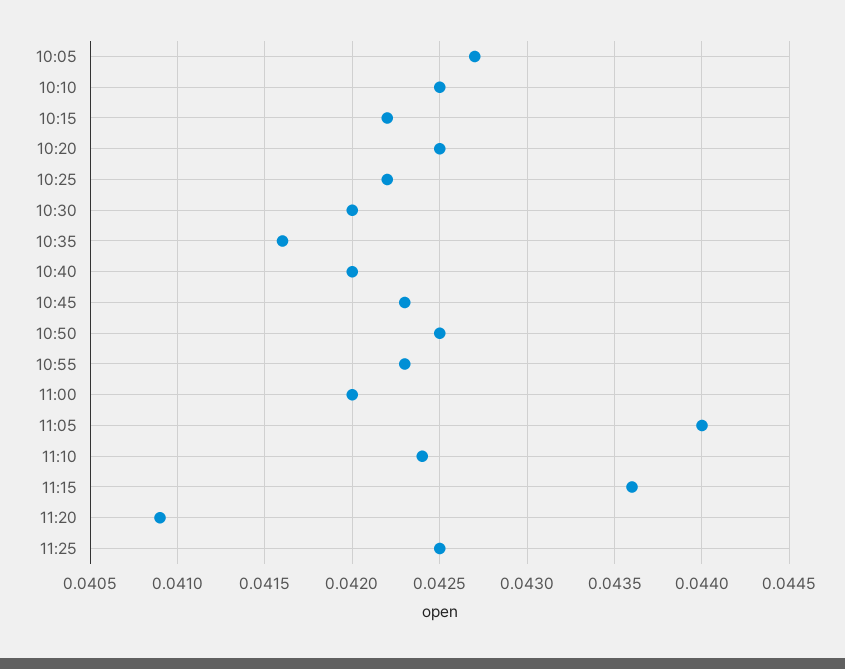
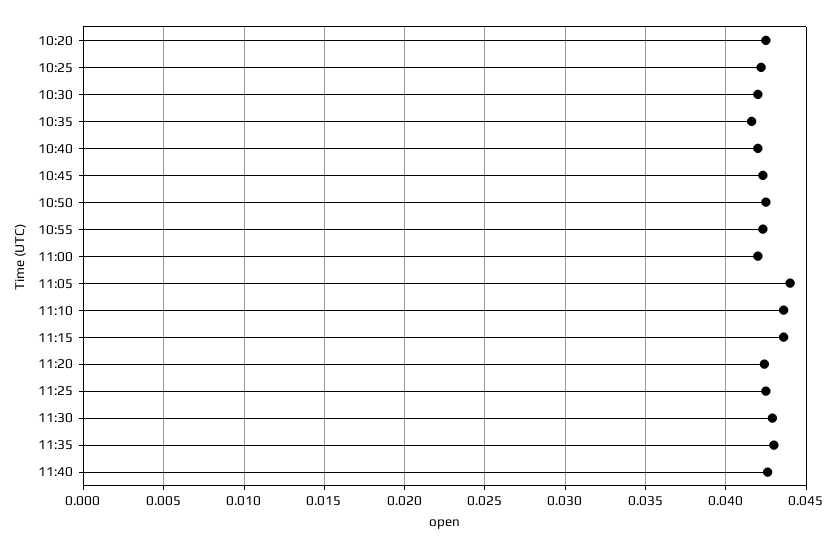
10:05: 0.0427 -> none
10:10: 0.0425 -> none
10:15: 0.0422 -> none
11:10: 0.0424 -> 0.0435
11:20: 0.0409 -> 0.0425
11:30: none -> 0.043
11:35: none -> 0.043
11:40: none -> 0.0425

